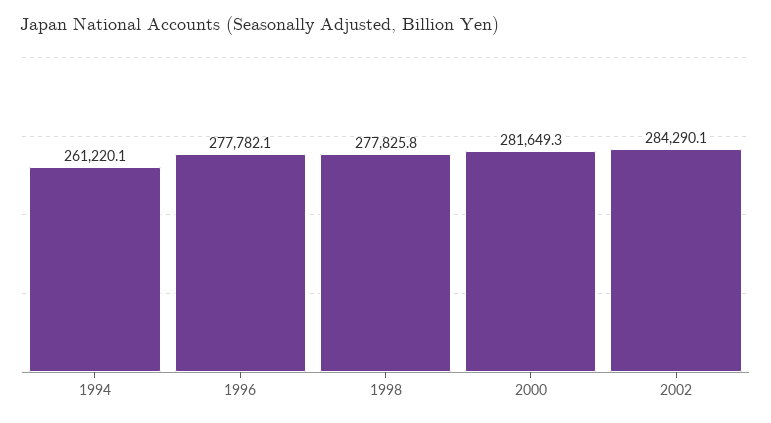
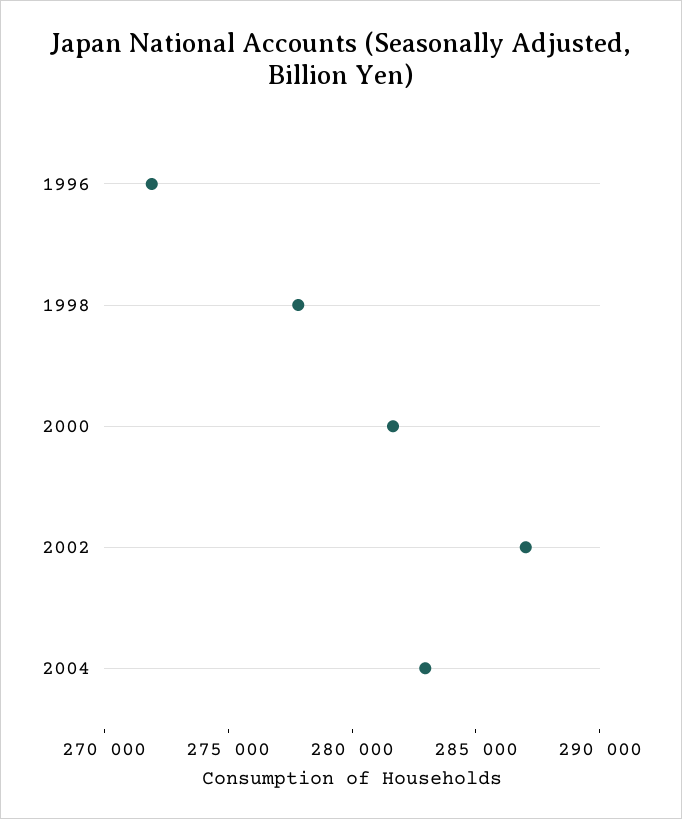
1994: 261220.1 -> none
1996: 277782.1 -> 272000
2002: 284290.1 -> 287000
2004: none -> 283000

